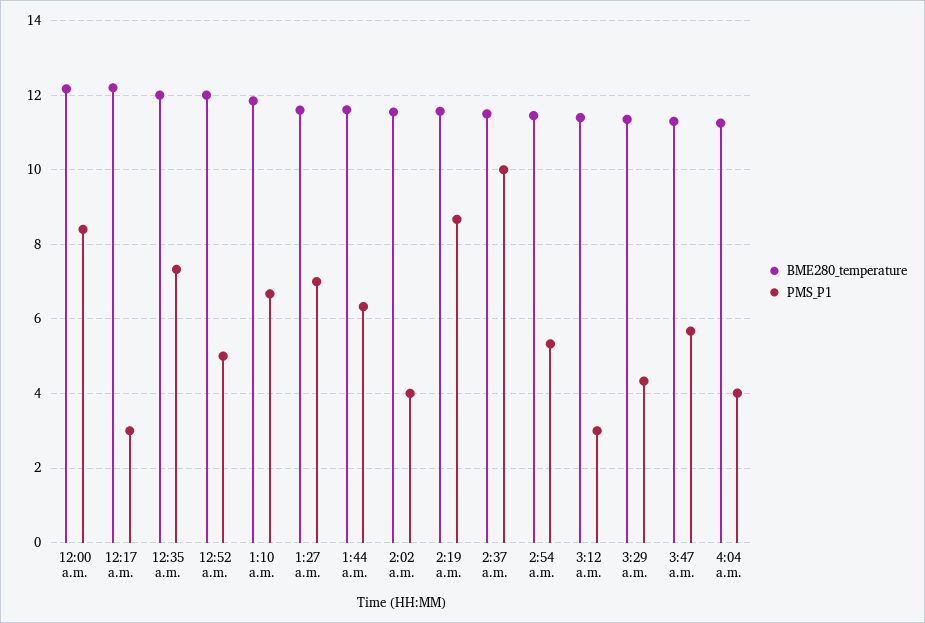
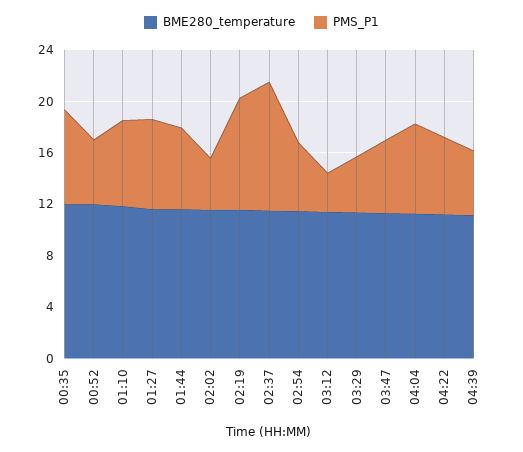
BME280_temperature, 12:00 a.m.: 12.2 -> none
PMS_P1, 12:00 a.m.: 8.4 -> none
BME280_temperature, 12:17 a.m.: 12.2 -> none
PMS_P1, 12:17 a.m.: 3 -> none
PMS_P1, 4:04 a.m.: 4 -> 7
BME280_temperature, 04:22: none -> 11
PMS_P1, 04:22: none -> 6
BME280_temperature, 04:39: none -> 11
PMS_P1, 04:39: none -> 5

